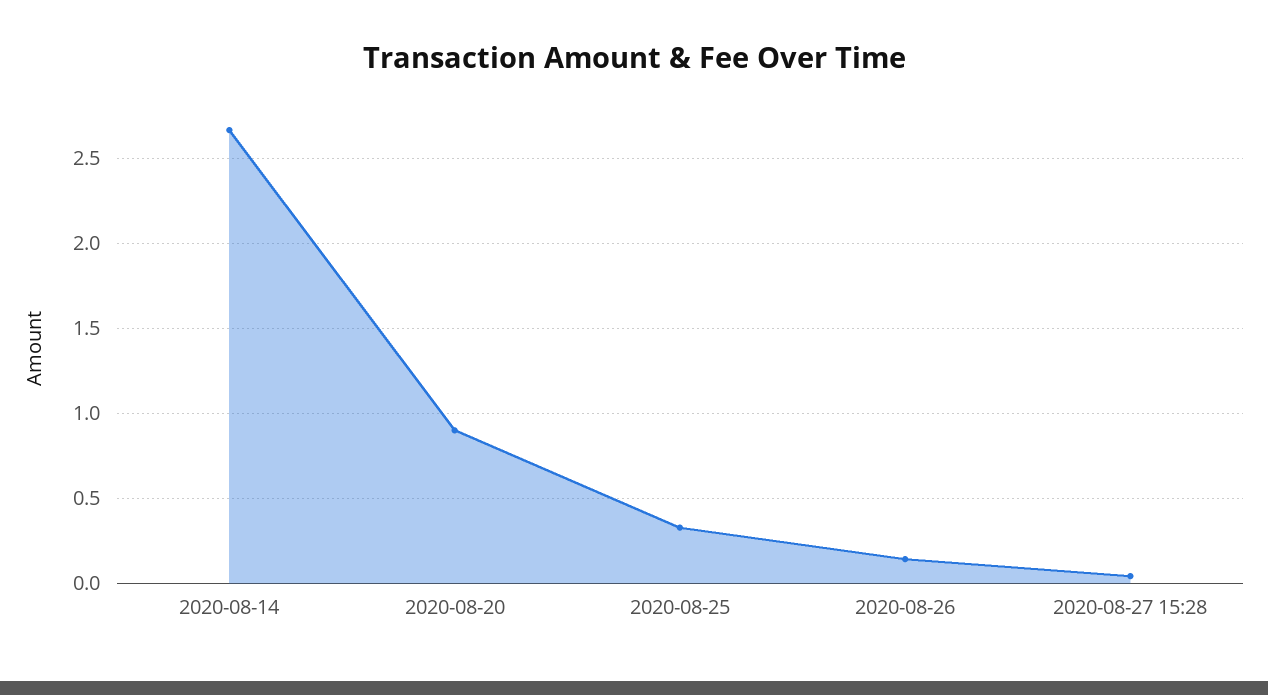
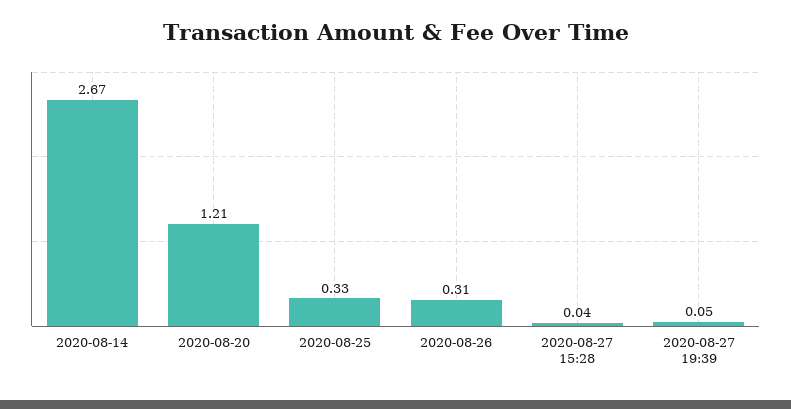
2020-08-20: 0.9 -> 1.21
2020-08-26: 0.15 -> 0.31
2020-08-27 19:39: none -> 0.05

